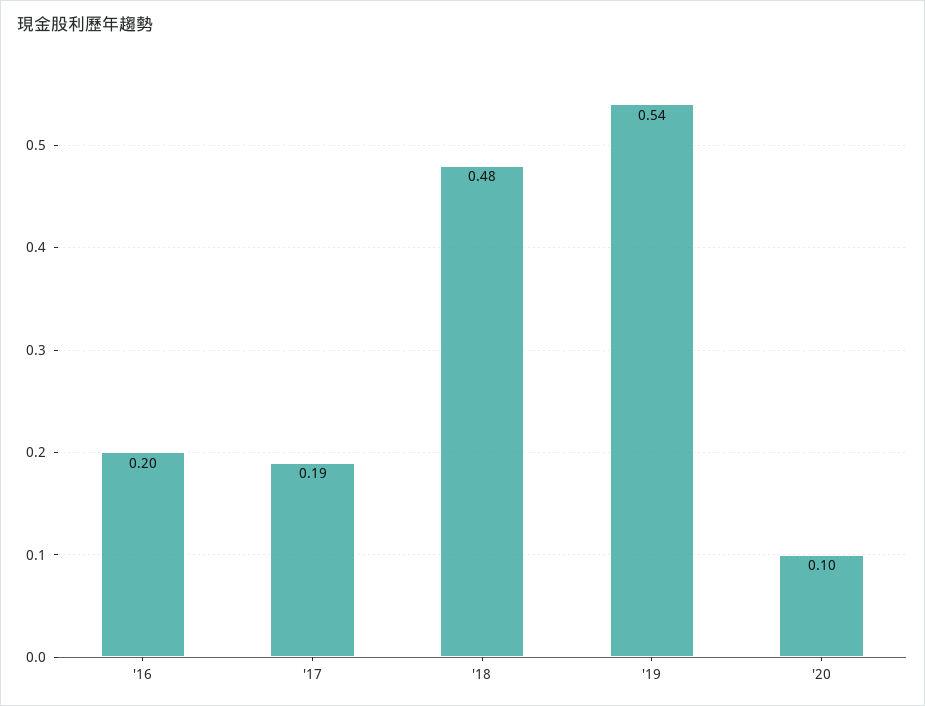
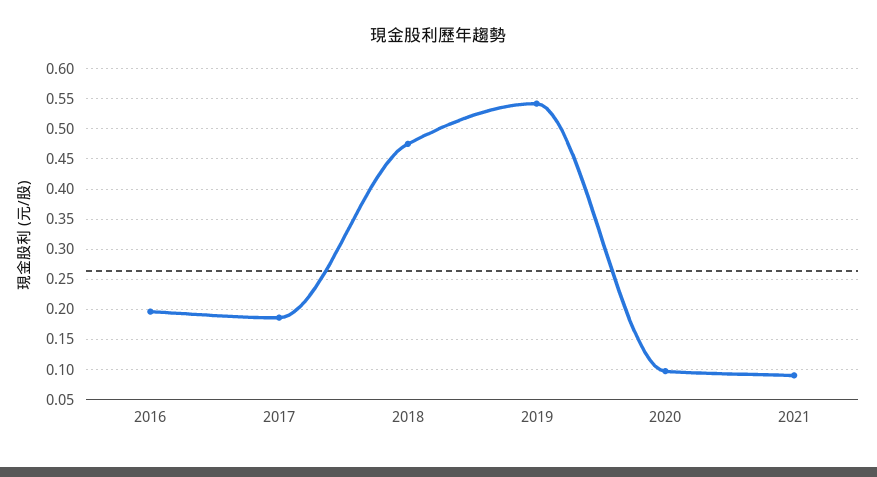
2021: none -> 0.09

